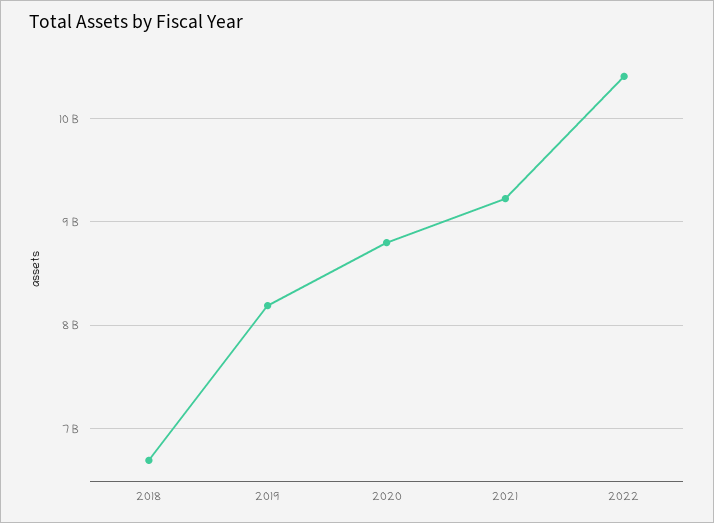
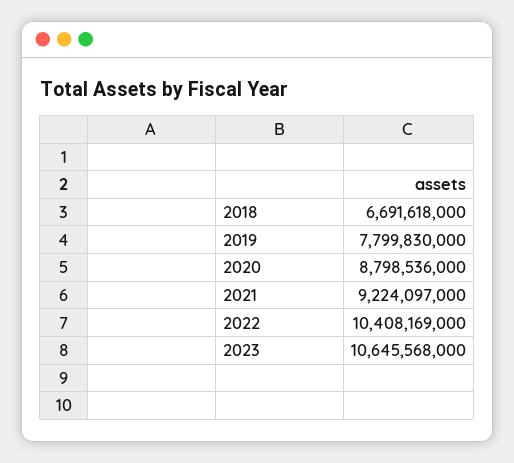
2019: 8200000000 -> 7799830000
2023: none -> 10645568000

